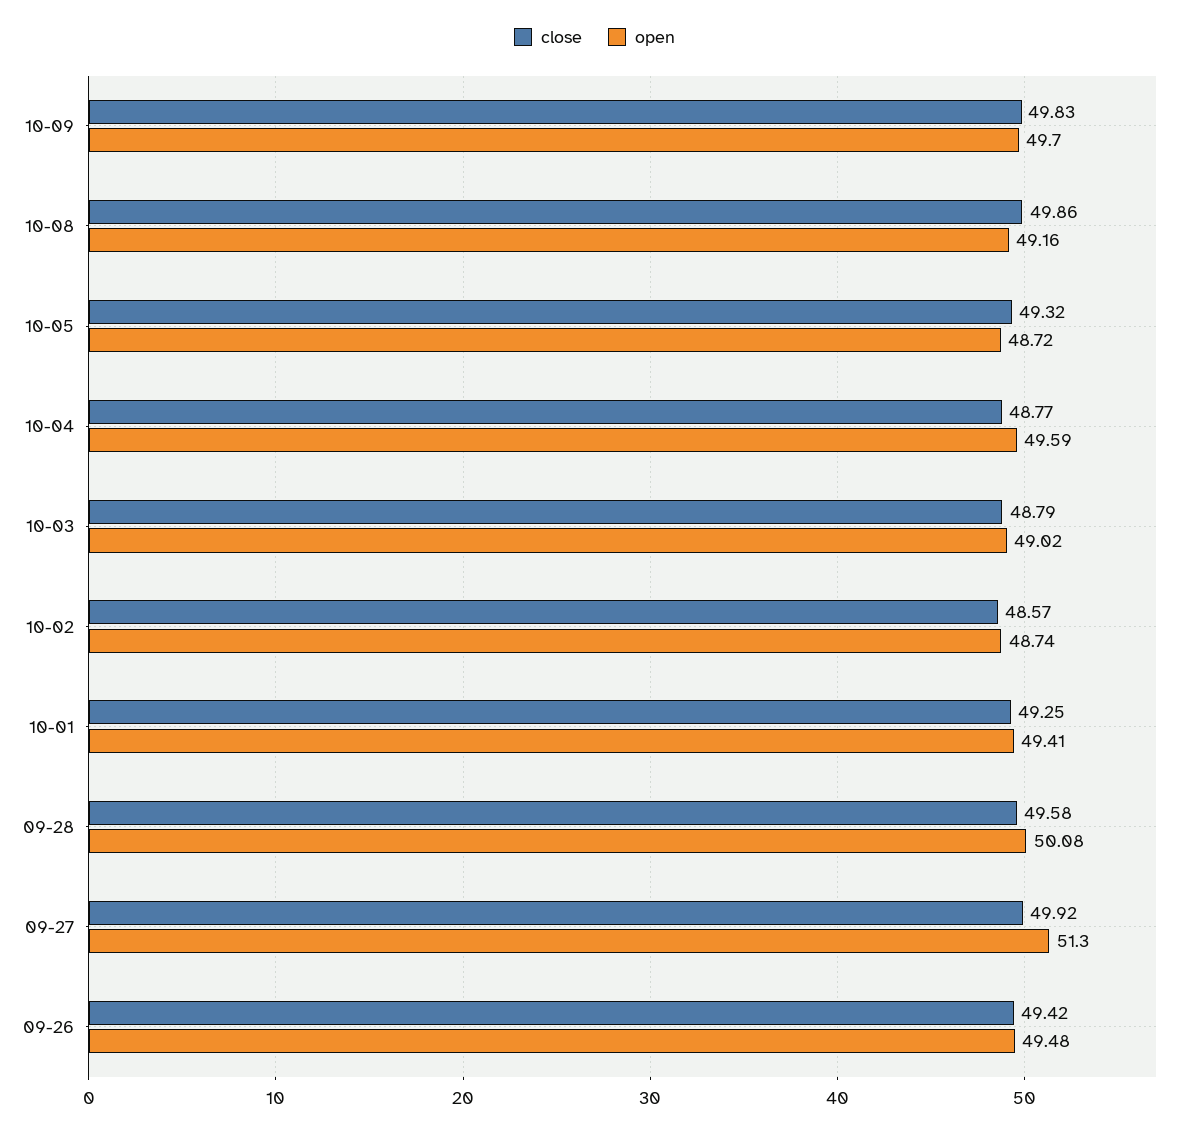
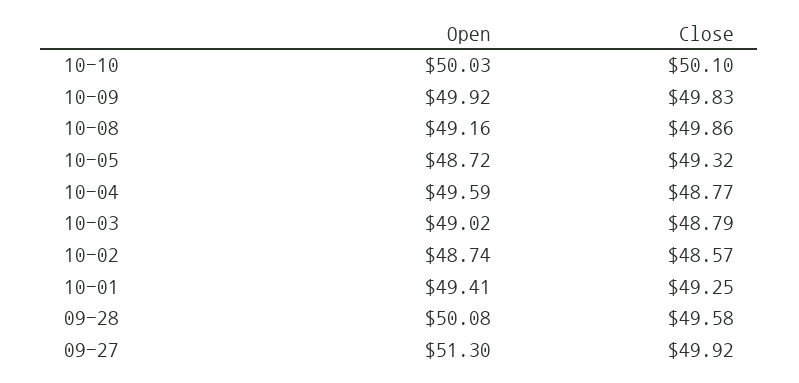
open, 10-09: 49.7 -> 49.92
close, 09-26: 49.42 -> none
open, 09-26: 49.48 -> none
open, 10-10: none -> 50.03
close, 10-10: none -> 50.1

